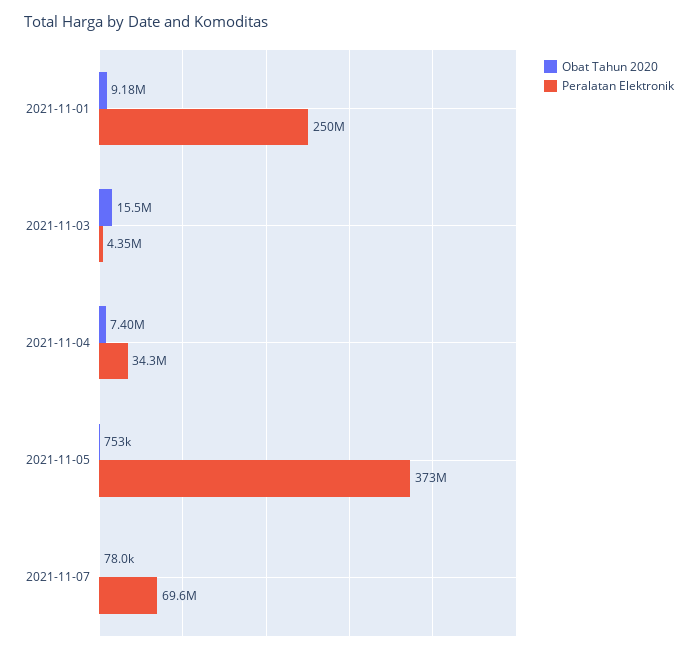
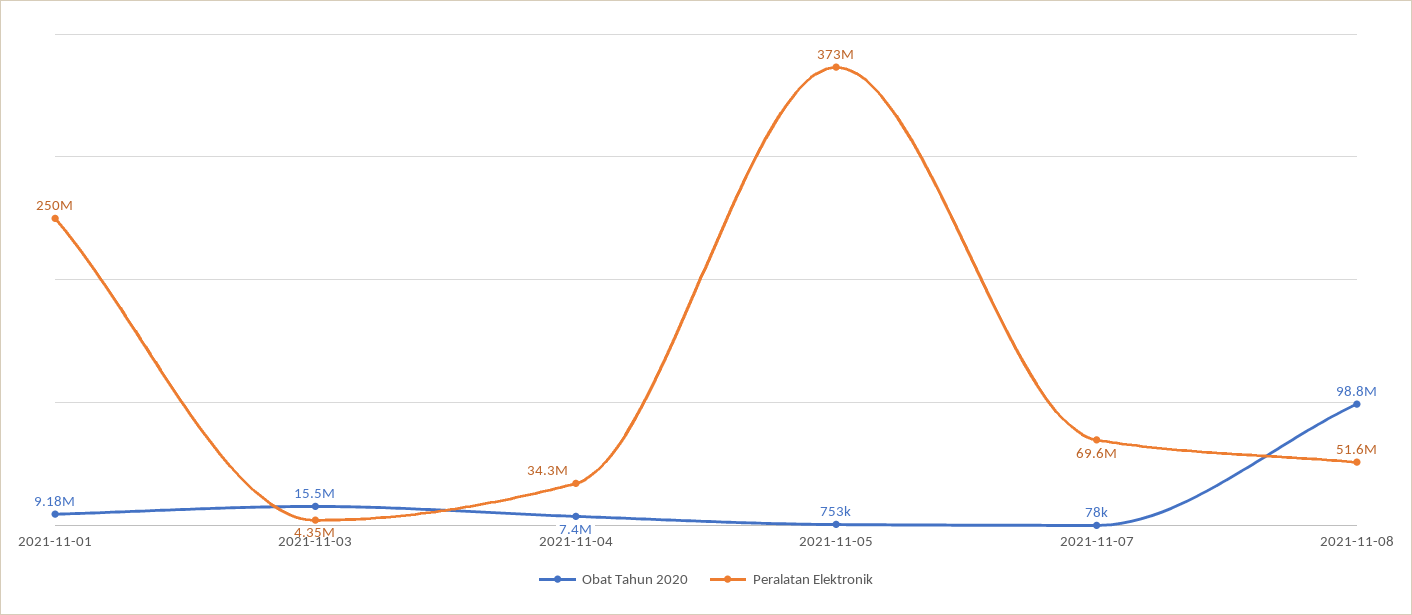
Obat Tahun 2020, 2021-11-08: none -> 98800000
Peralatan Elektronik, 2021-11-08: none -> 51600000

